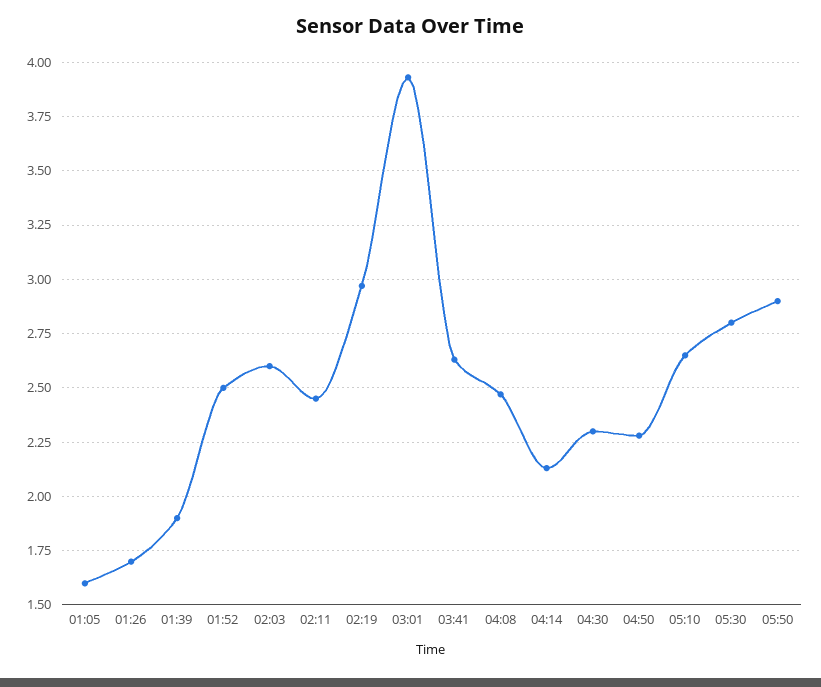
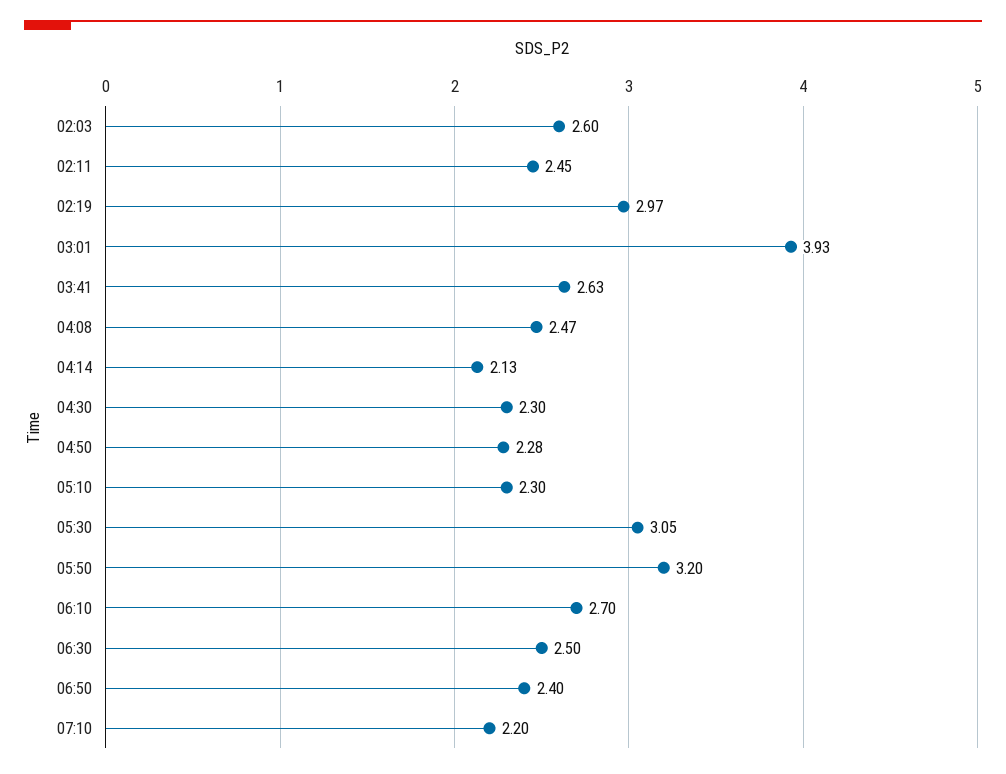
01:05: 1.6 -> none
01:26: 1.7 -> none
01:39: 1.9 -> none
01:52: 2.5 -> none
05:10: 2.65 -> 2.3
05:30: 2.8 -> 3.05
05:50: 2.9 -> 3.2
06:10: none -> 2.7
06:30: none -> 2.5
06:50: none -> 2.4
07:10: none -> 2.2

